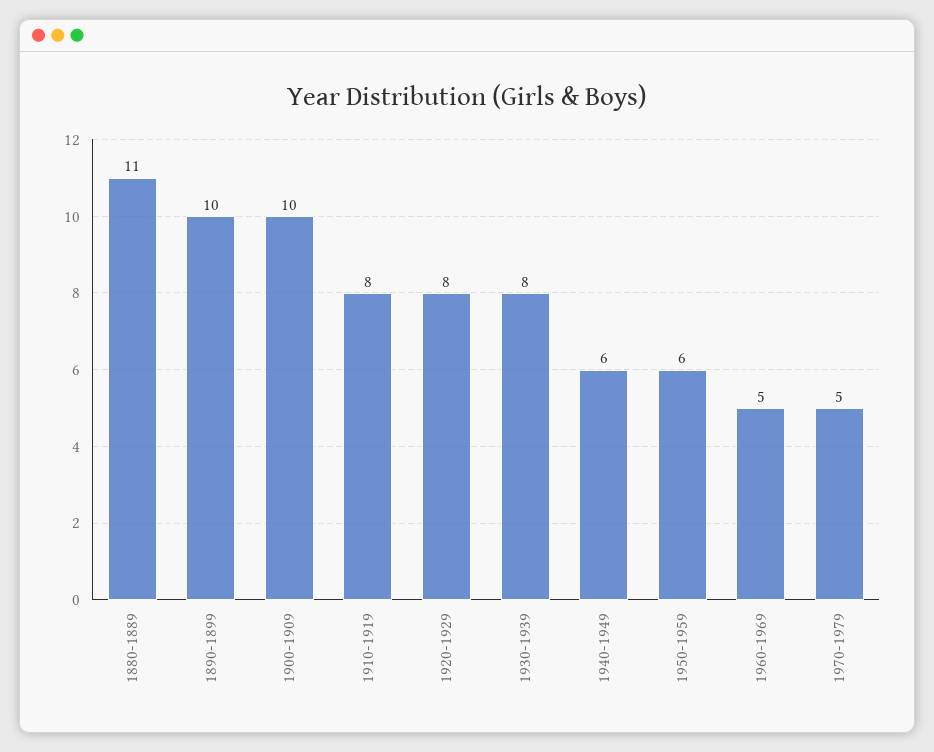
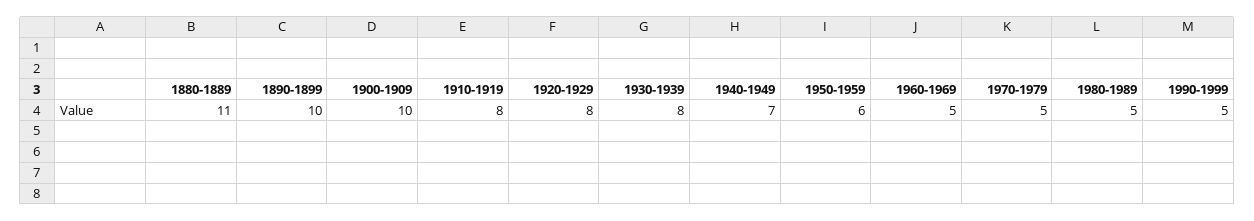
1940-1949: 6 -> 7
1980-1989: none -> 5
1990-1999: none -> 5

